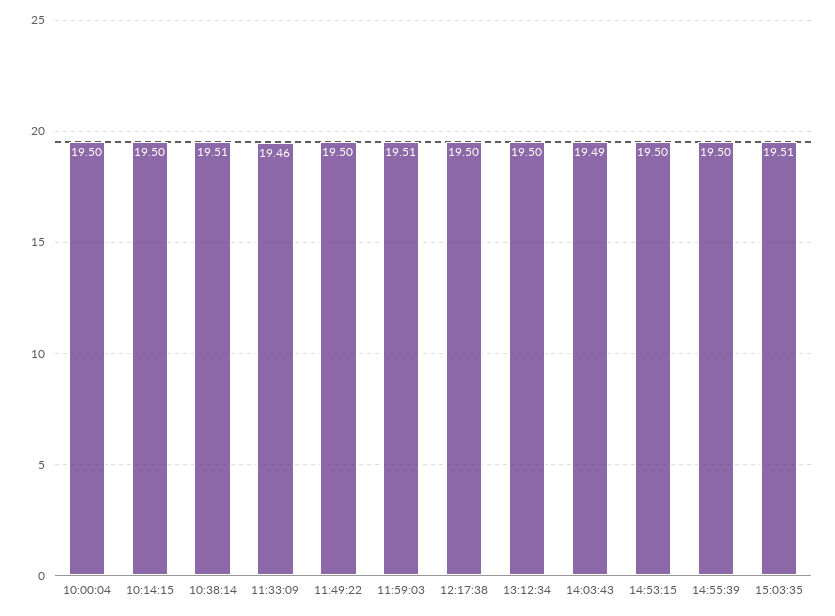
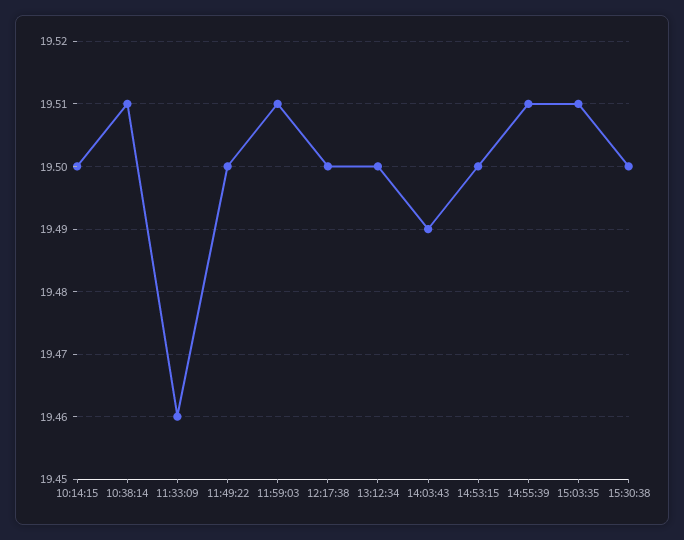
10:00:04: 19.5 -> none
14:55:39: 19.5 -> 19.51
15:30:38: none -> 19.5

